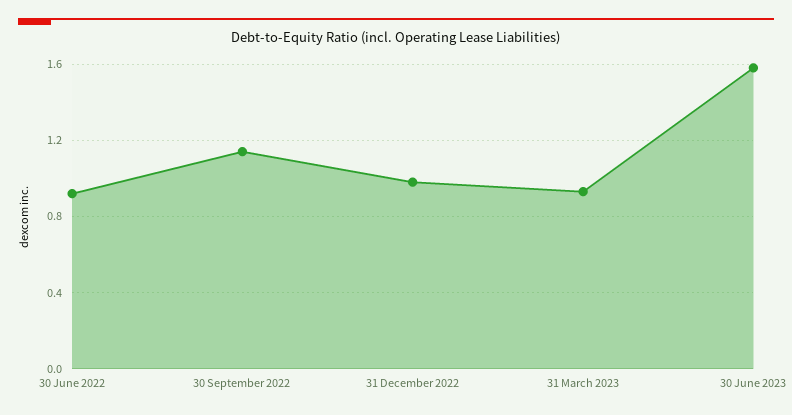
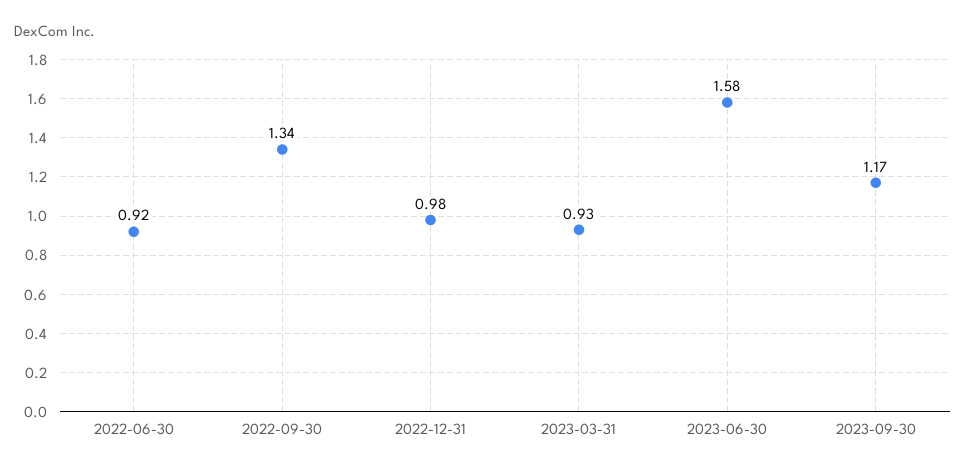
30 September 2022: 1.15 -> 1.34
2023-09-30: none -> 1.17

